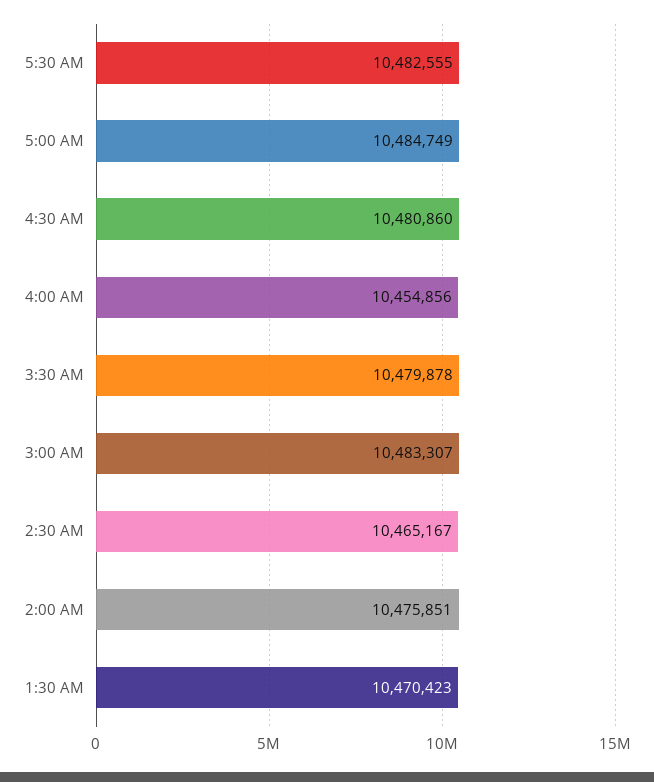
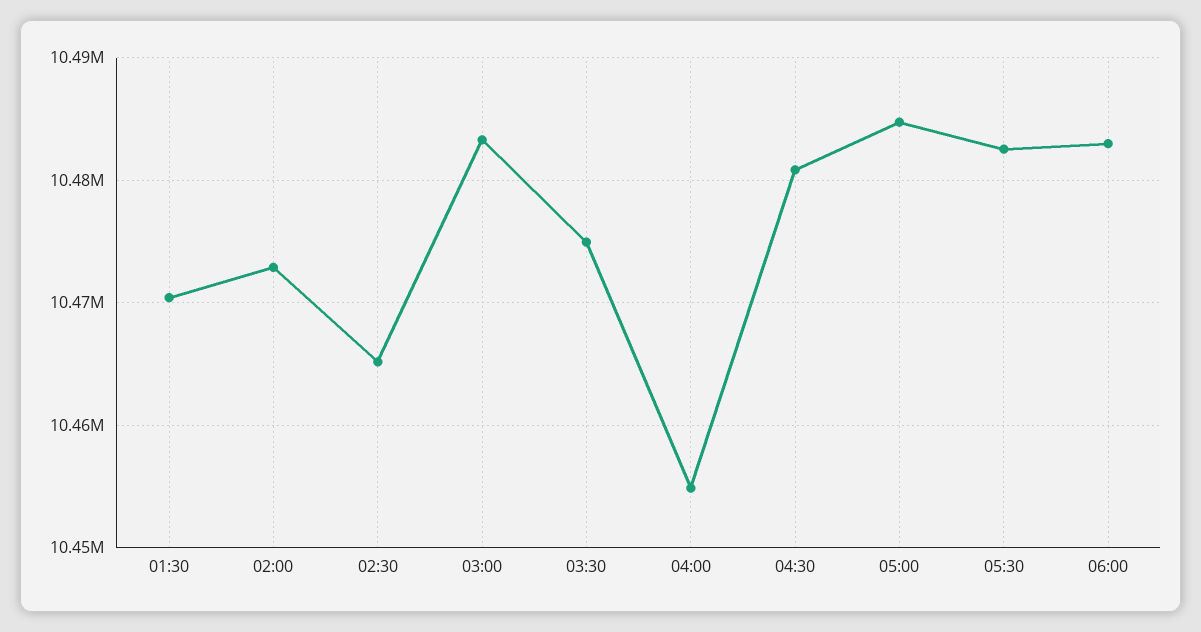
3:30 AM: 10479878 -> 10475000
2:00 AM: 10475851 -> 10473000
06:00: none -> 10483000

